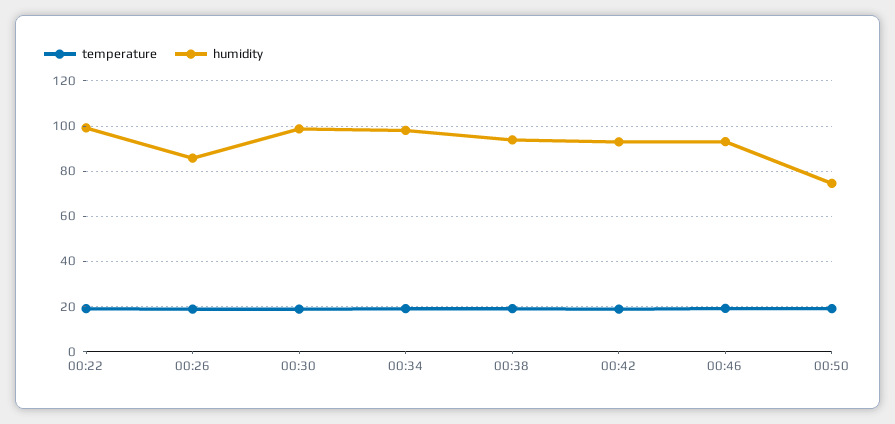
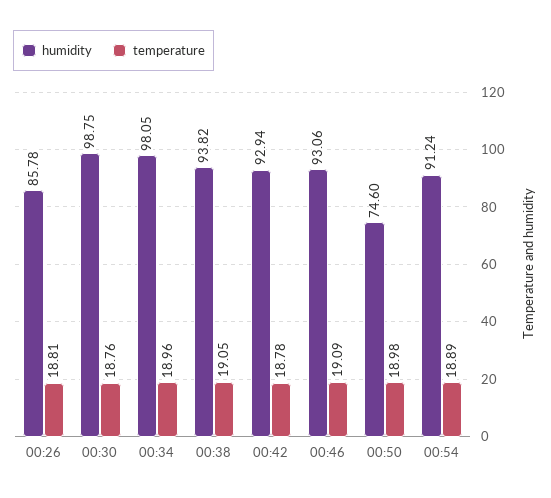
temperature, 00:22: 20 -> none
humidity, 00:22: 100 -> none
humidity, 00:54: none -> 91.24
temperature, 00:54: none -> 18.89

